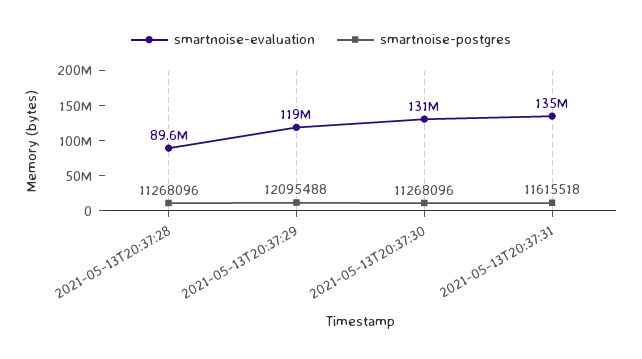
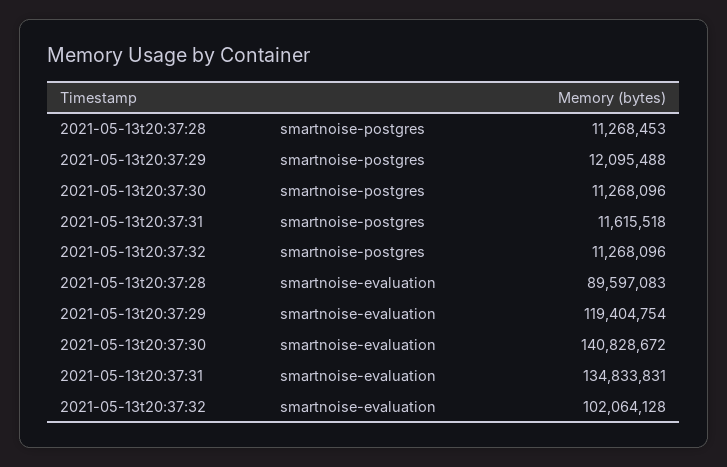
smartnoise-postgres, 2021-05-13T20:37:28: 11268096 -> 11268453
smartnoise-evaluation, 2021-05-13T20:37:30: 131000000 -> 140828672
smartnoise-postgres, 2021-05-13t20:37:32: none -> 11268096
smartnoise-evaluation, 2021-05-13t20:37:32: none -> 102064128

